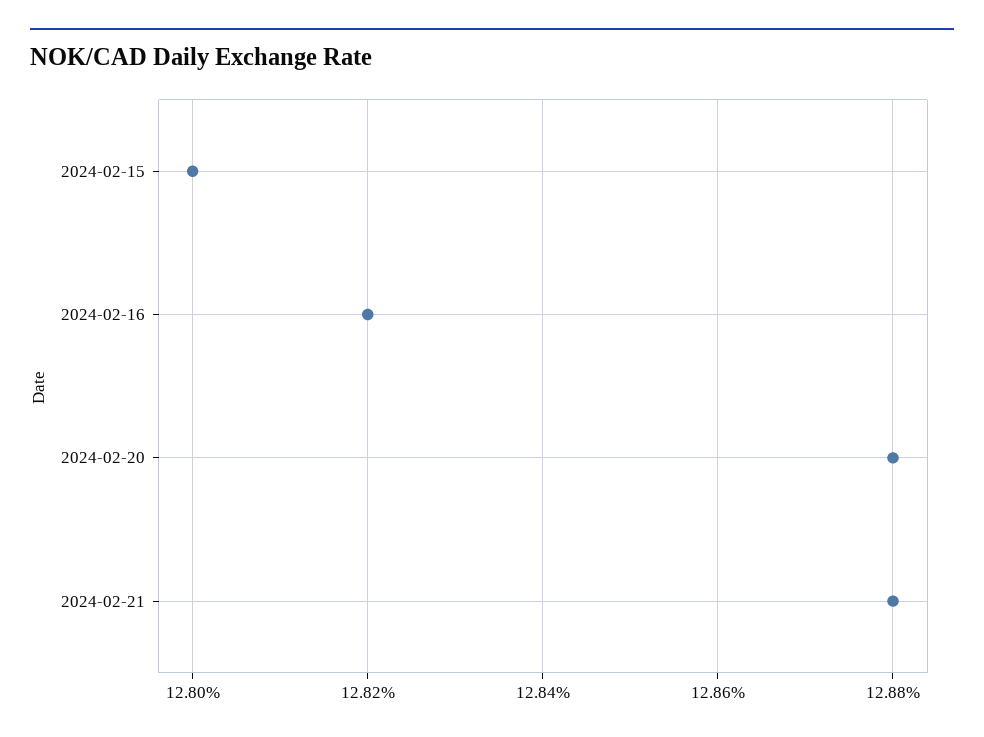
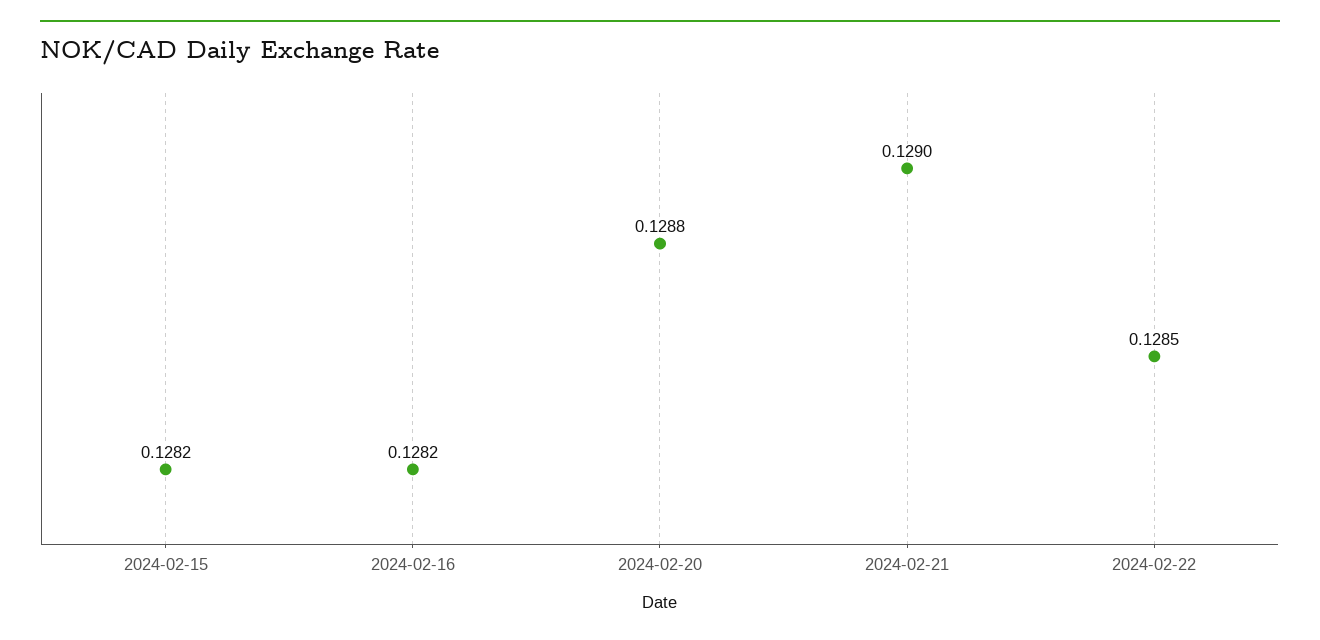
2024-02-15: 0.128 -> 0.1282
2024-02-21: 0.1288 -> 0.129
2024-02-22: none -> 0.1285

